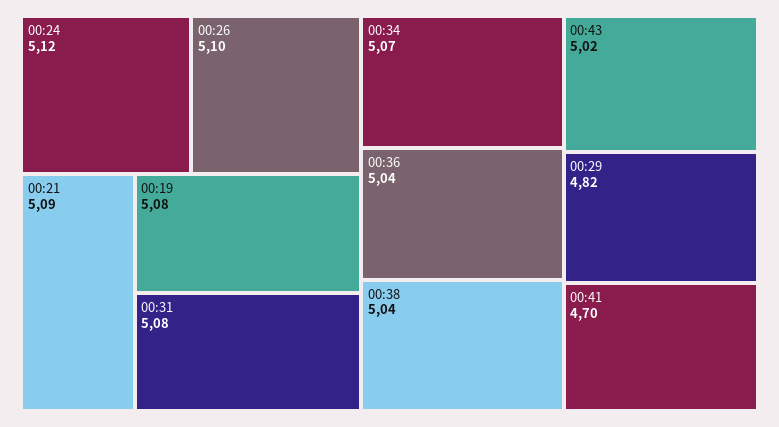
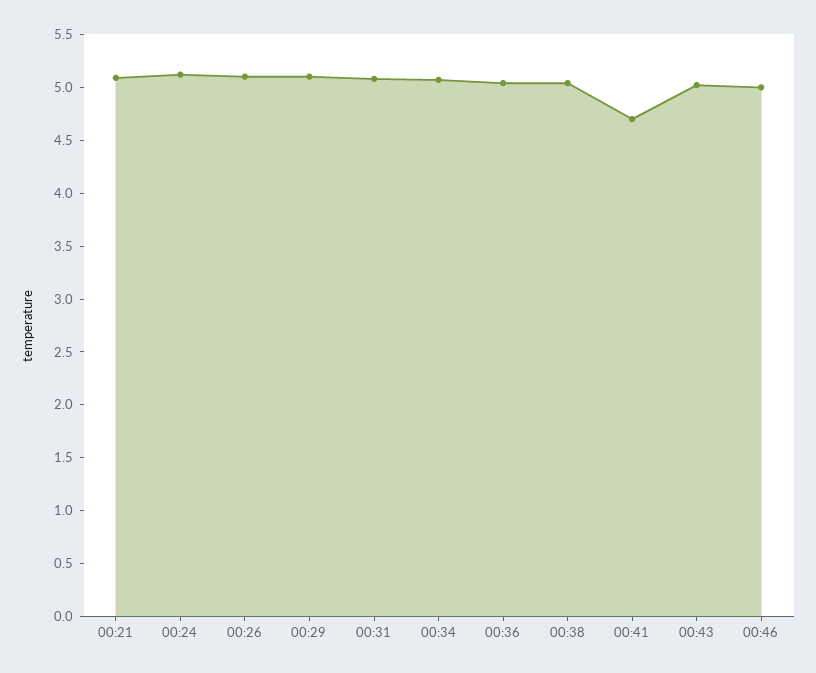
00:19: 5.08 -> none
00:29: 4.82 -> 5.1
00:46: none -> 5

